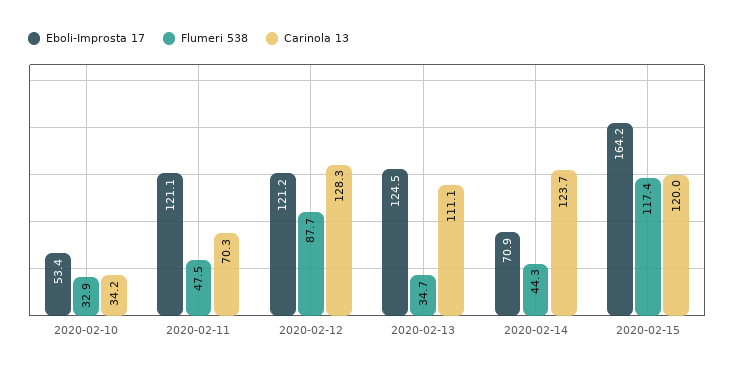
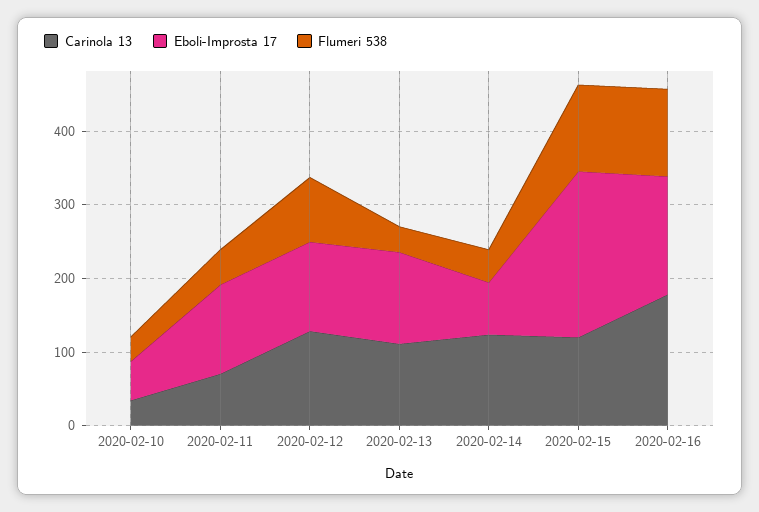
Eboli-Improsta 17, 2020-02-15: 164.2 -> 220
Carinola 13, 2020-02-16: none -> 180
Eboli-Improsta 17, 2020-02-16: none -> 160
Flumeri 538, 2020-02-16: none -> 120

